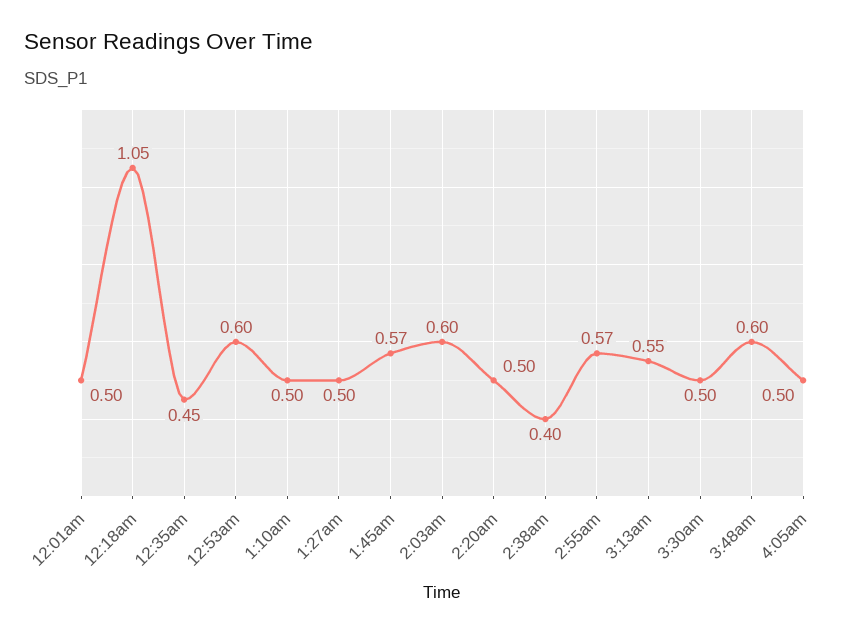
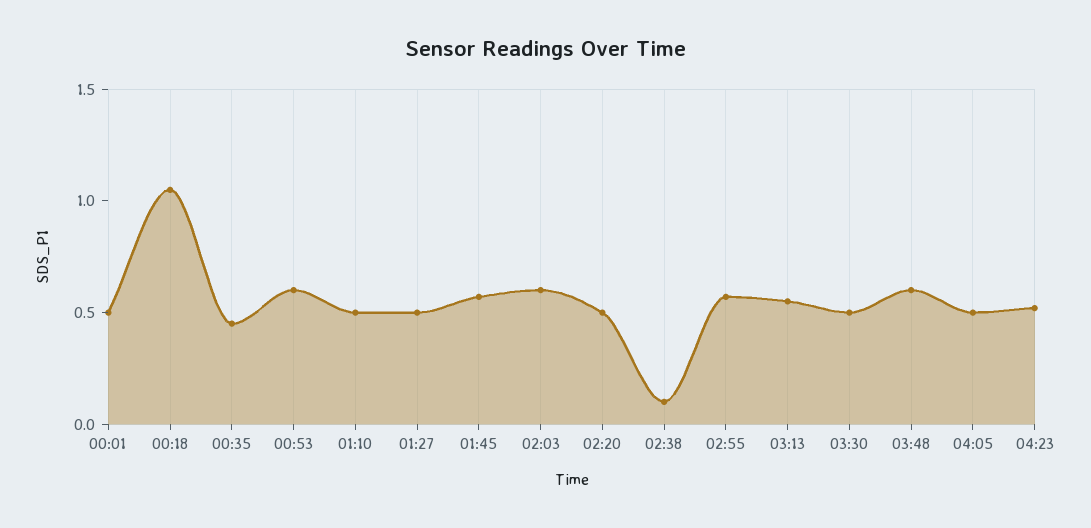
2:38am: 0.4 -> 0.1
04:23: none -> 0.5

